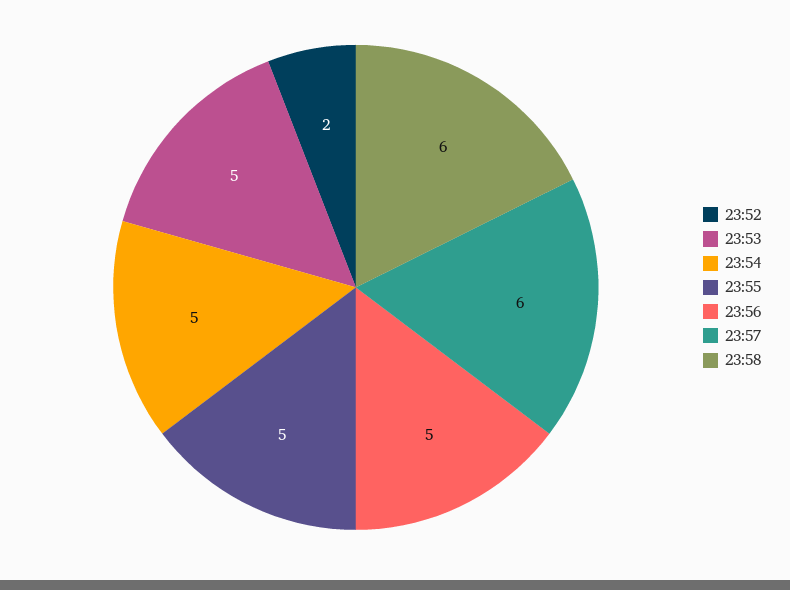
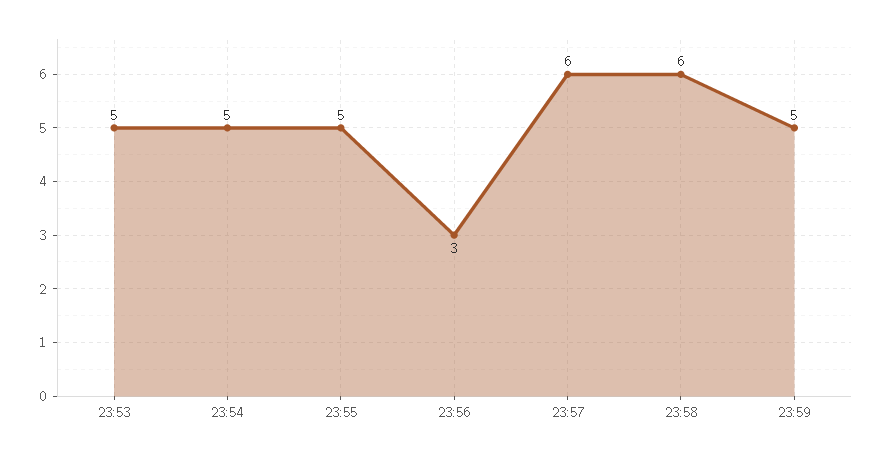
23:52: 2 -> none
23:56: 5 -> 3
23:59: none -> 5

